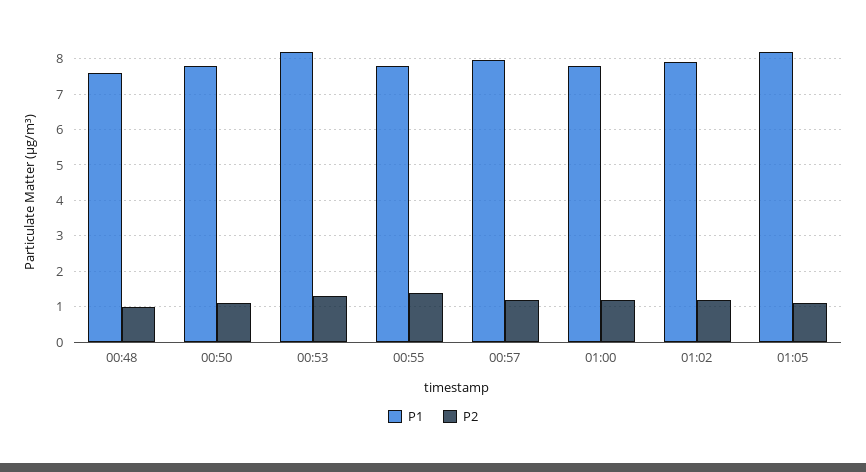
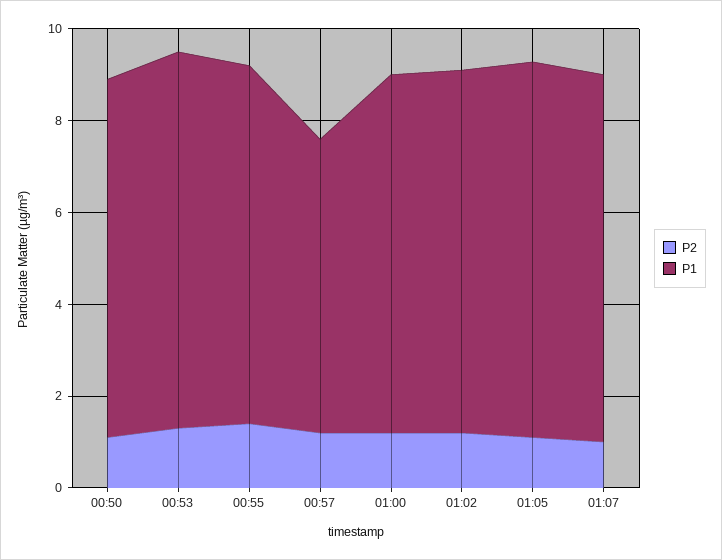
P1, 00:48: 7.6 -> none
P2, 00:48: 1 -> none
P1, 00:57: 8 -> 6.5
P2, 01:07: none -> 1
P1, 01:07: none -> 8

